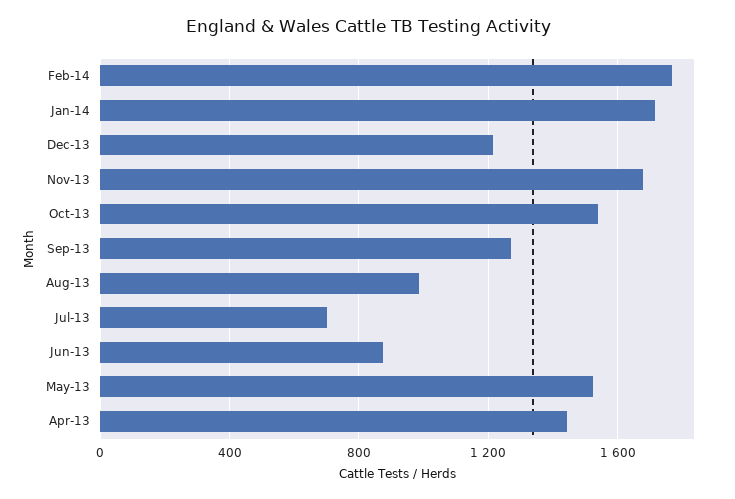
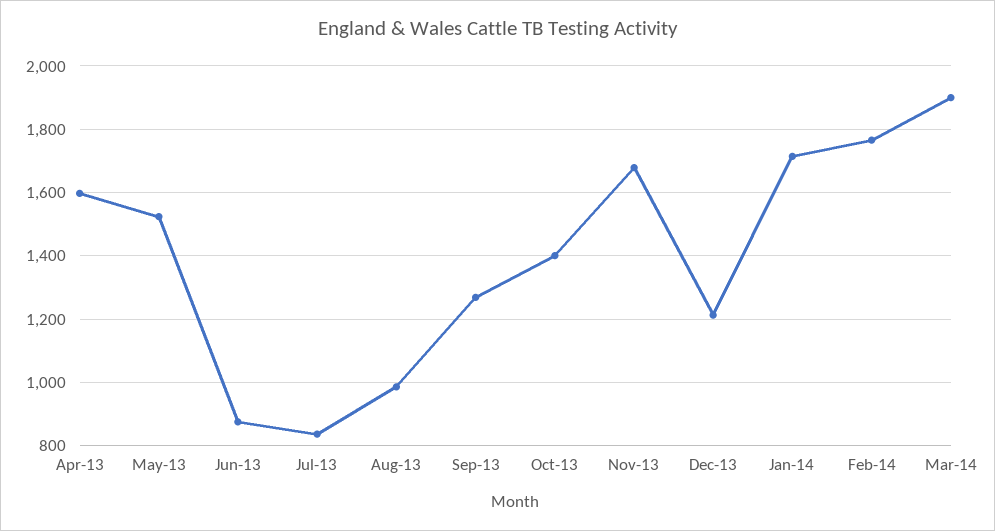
Oct-13: 1550 -> 1400
Jul-13: 700 -> 840
Apr-13: 1450 -> 1600
Mar-14: none -> 1900

